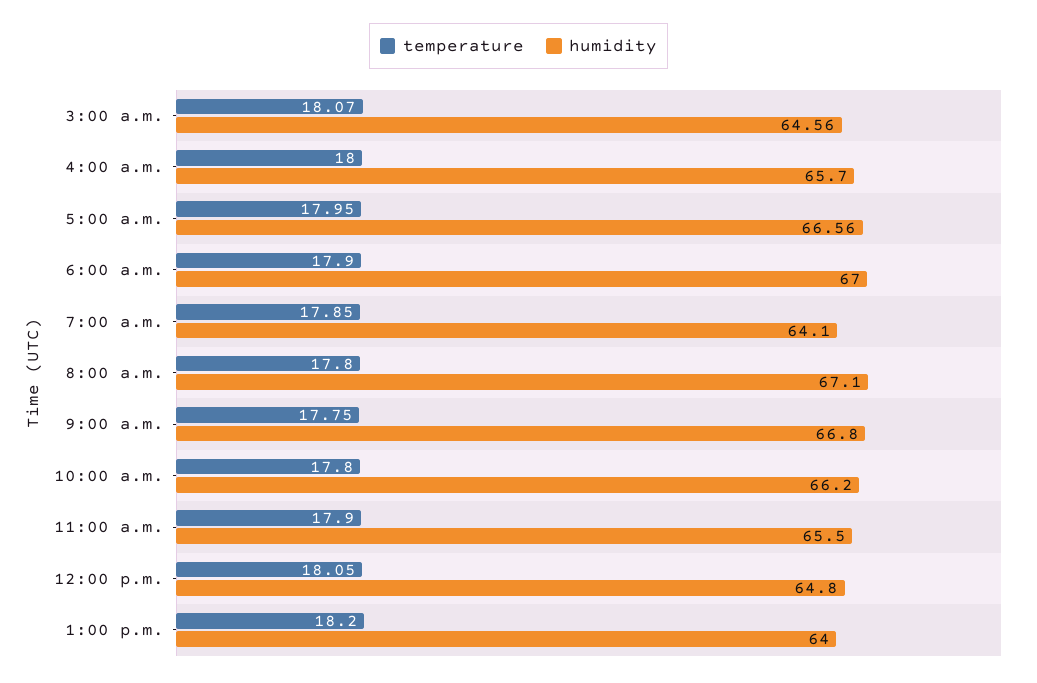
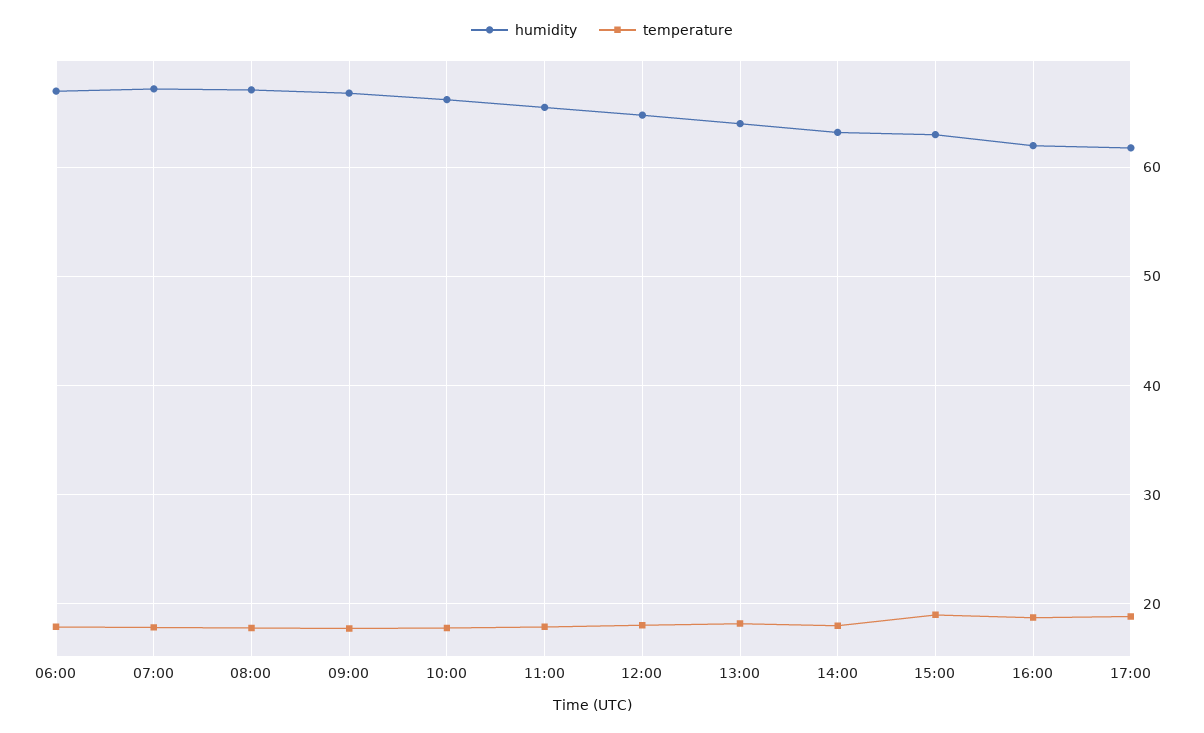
temperature, 3:00 a.m.: 18.07 -> none
humidity, 3:00 a.m.: 64.56 -> none
temperature, 4:00 a.m.: 18 -> none
humidity, 4:00 a.m.: 65.7 -> none
temperature, 5:00 a.m.: 17.95 -> none
humidity, 5:00 a.m.: 66.56 -> none
humidity, 7:00 a.m.: 64.1 -> 67
humidity, 14:00: none -> 63
temperature, 14:00: none -> 18
humidity, 15:00: none -> 63
temperature, 15:00: none -> 19
humidity, 16:00: none -> 62
temperature, 16:00: none -> 19
humidity, 17:00: none -> 62
temperature, 17:00: none -> 19

